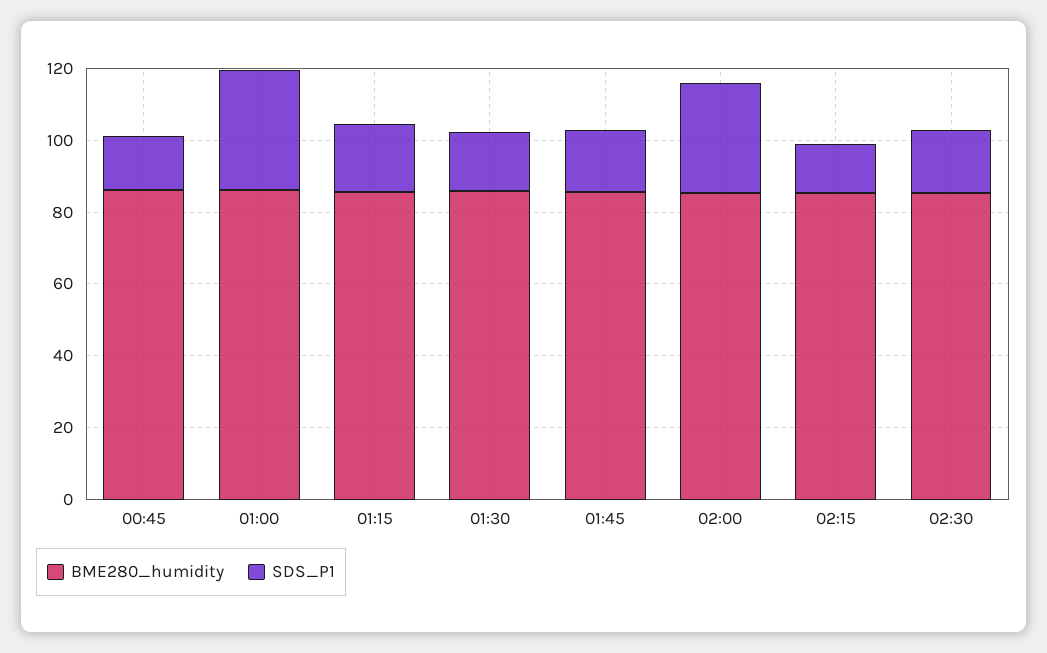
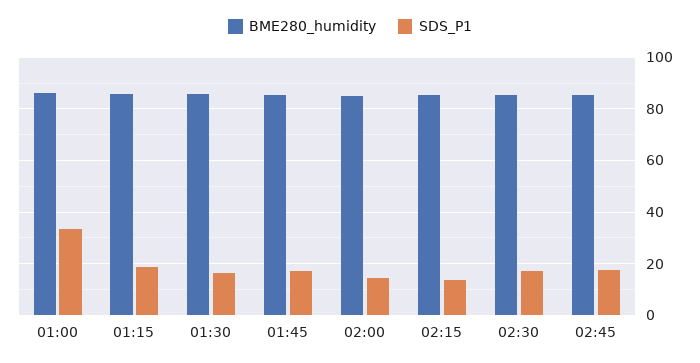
BME280_humidity, 00:45: 85 -> none
SDS_P1, 00:45: 15 -> none
SDS_P1, 02:00: 30 -> 15
BME280_humidity, 02:45: none -> 85
SDS_P1, 02:45: none -> 17.5

